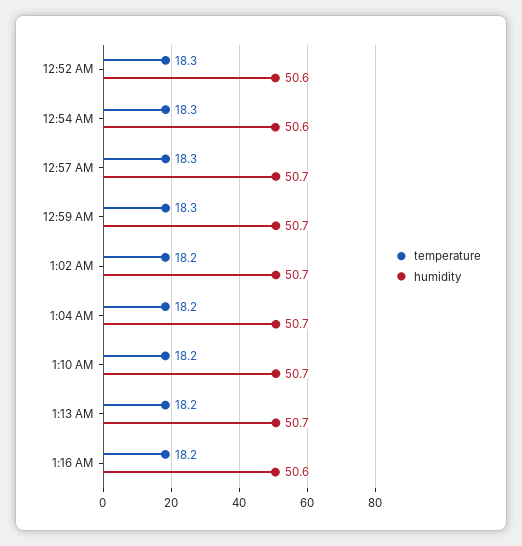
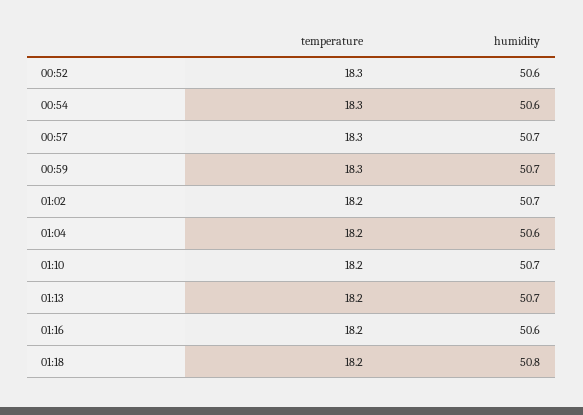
humidity, 1:04 AM: 50.7 -> 50.6
temperature, 01:18: none -> 18.2
humidity, 01:18: none -> 50.8

